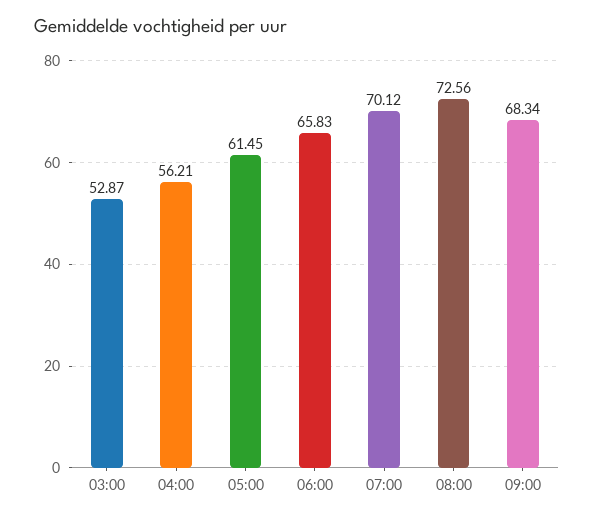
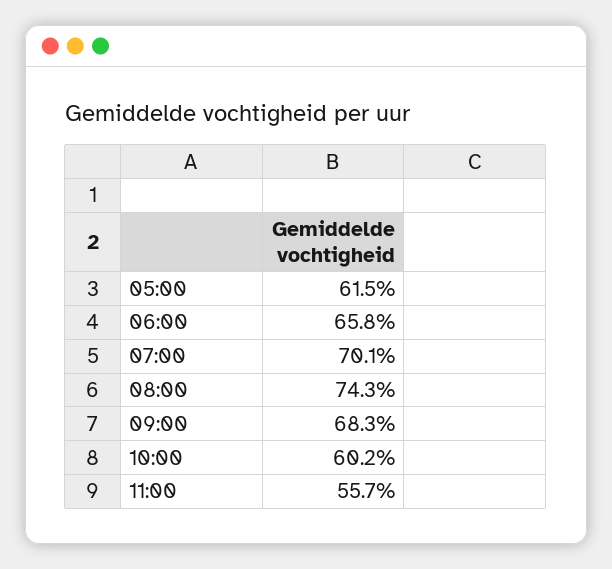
03:00: 52.87 -> none
04:00: 56.21 -> none
08:00: 72.56 -> 74.3
10:00: none -> 60.2
11:00: none -> 55.7

